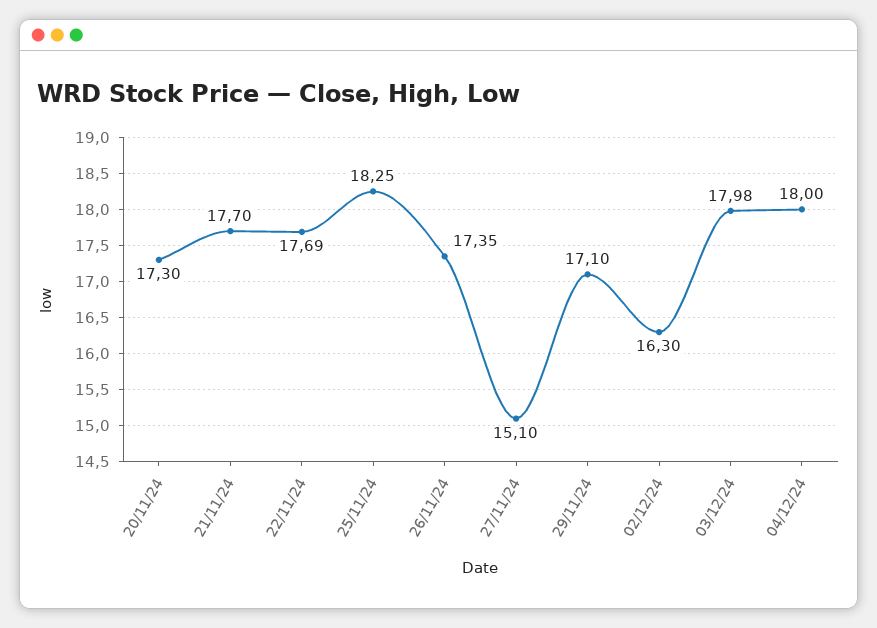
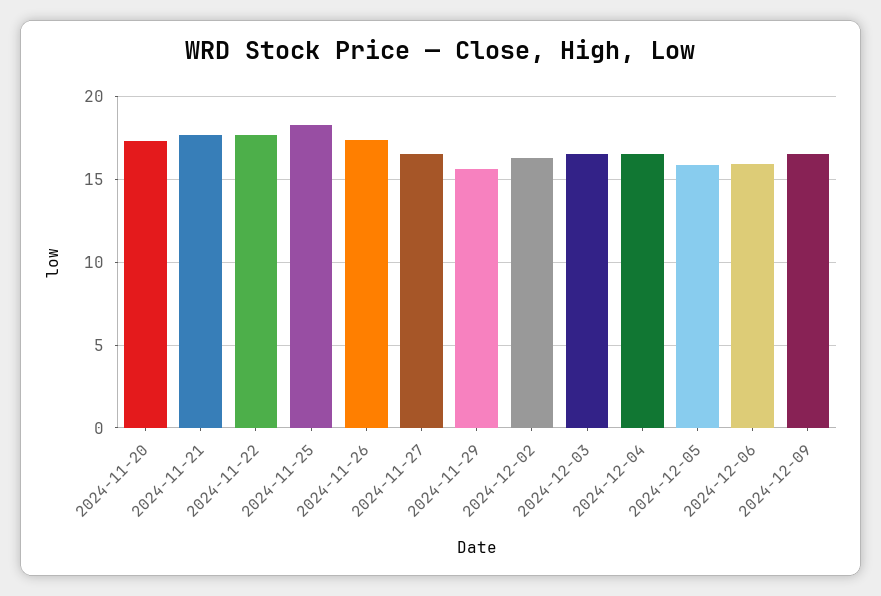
27/11/24: 15.1 -> 16.5
29/11/24: 17.1 -> 15.5
03/12/24: 17.98 -> 16.5
04/12/24: 18 -> 16.5
2024-12-05: none -> 16
2024-12-06: none -> 16
2024-12-09: none -> 16.5

